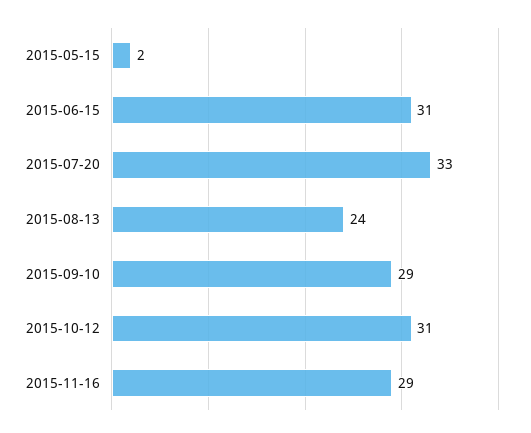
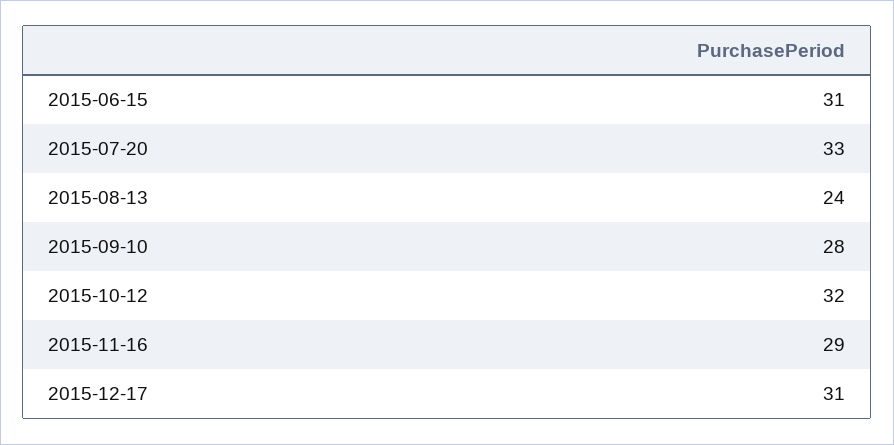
2015-05-15: 2 -> none
2015-09-10: 29 -> 28
2015-10-12: 31 -> 32
2015-12-17: none -> 31

